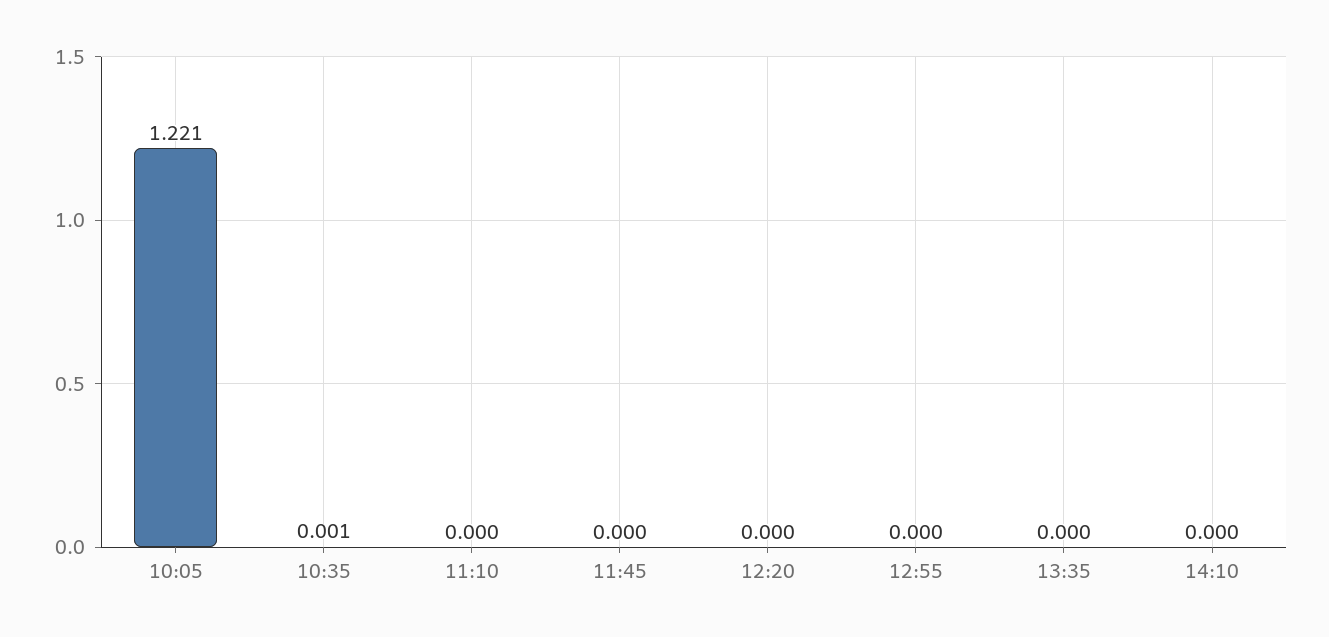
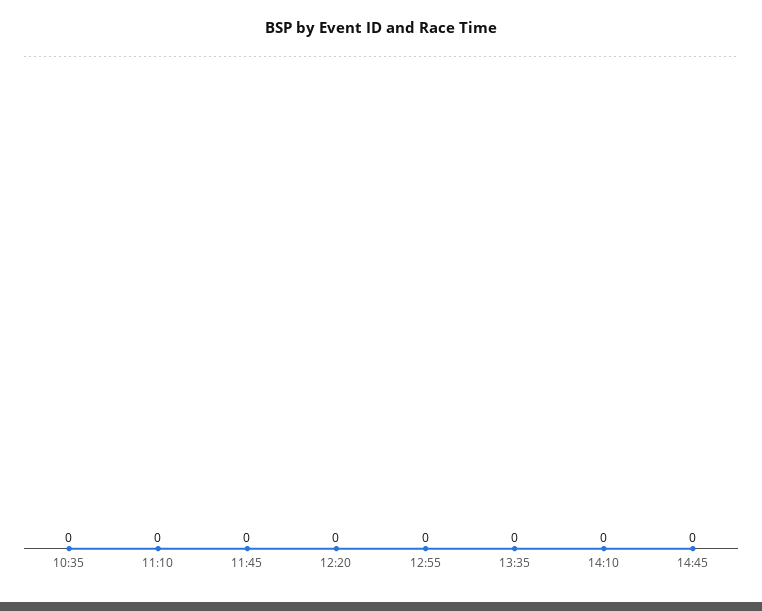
10:05: 1.221 -> none
10:35: 0.001 -> 0
14:45: none -> 0

